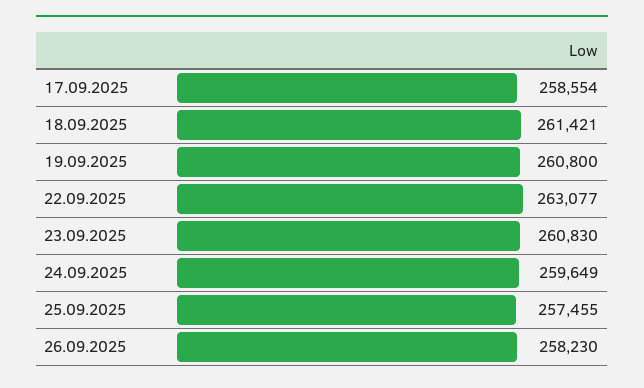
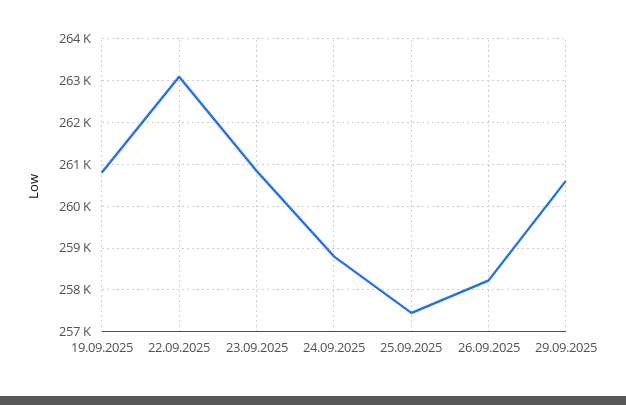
17.09.2025: 258554 -> none
18.09.2025: 261421 -> none
24.09.2025: 259649 -> 258800
29.09.2025: none -> 260600

